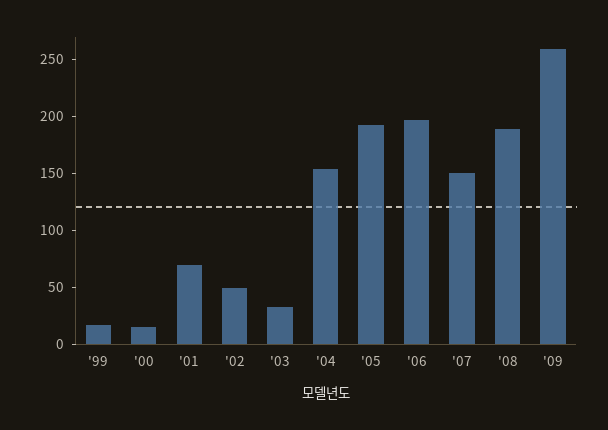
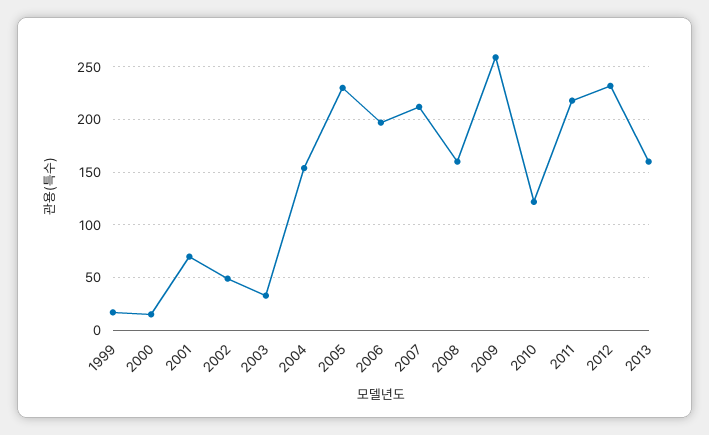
'05: 190 -> 230
'07: 150 -> 210
'08: 190 -> 160
2010: none -> 120
2011: none -> 220
2012: none -> 230
2013: none -> 160

